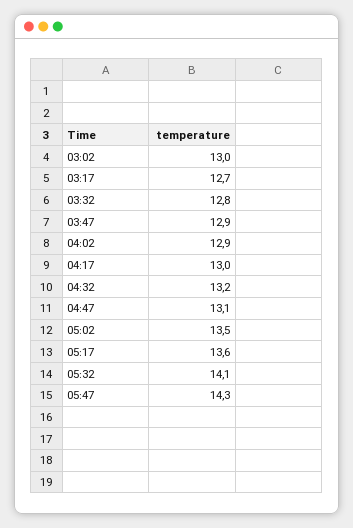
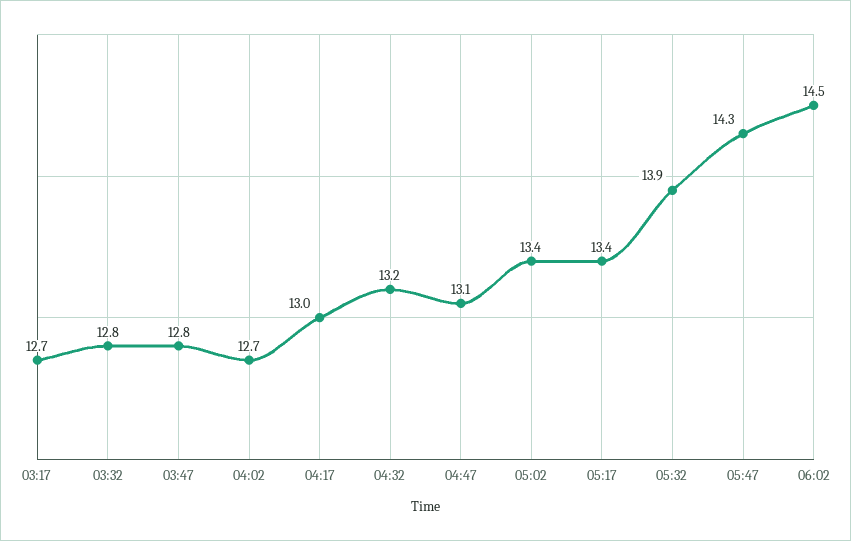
03:02: 13 -> none
03:47: 12.9 -> 12.8
04:02: 12.9 -> 12.7
05:02: 13.5 -> 13.4
05:17: 13.6 -> 13.4
05:32: 14.1 -> 13.9
06:02: none -> 14.5

